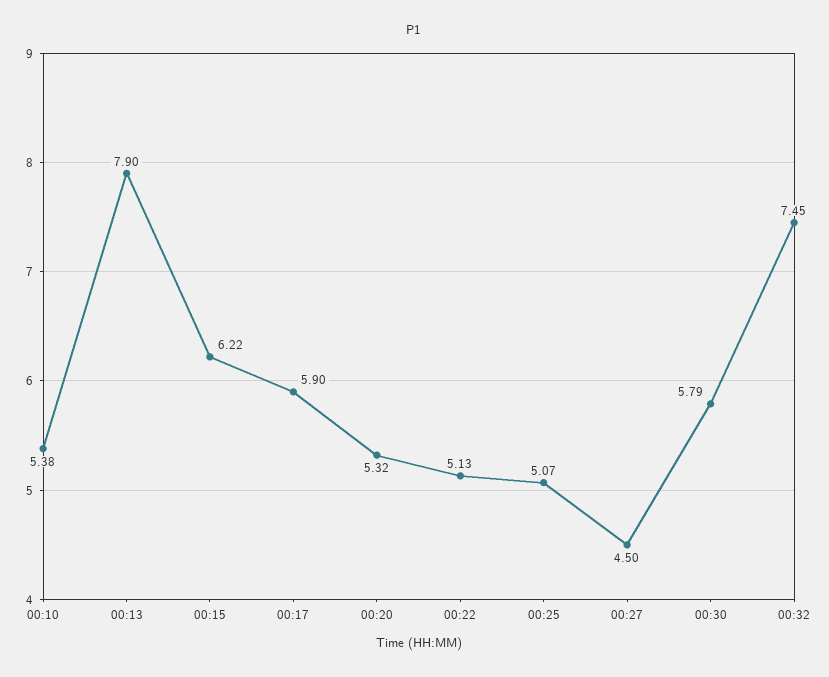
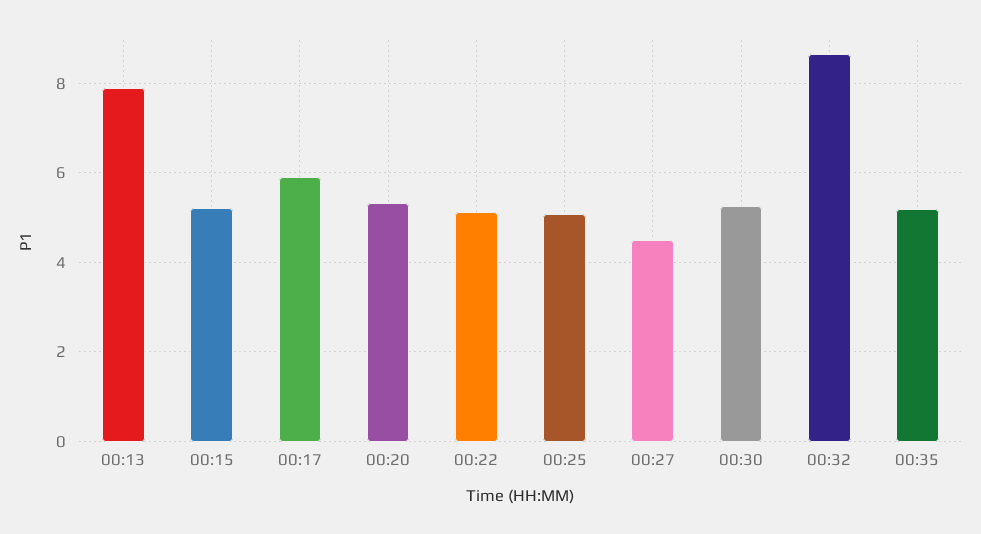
00:10: 5.38 -> none
00:15: 6.22 -> 5.2
00:30: 5.79 -> 5.2
00:32: 7.45 -> 8.6
00:35: none -> 5.2

